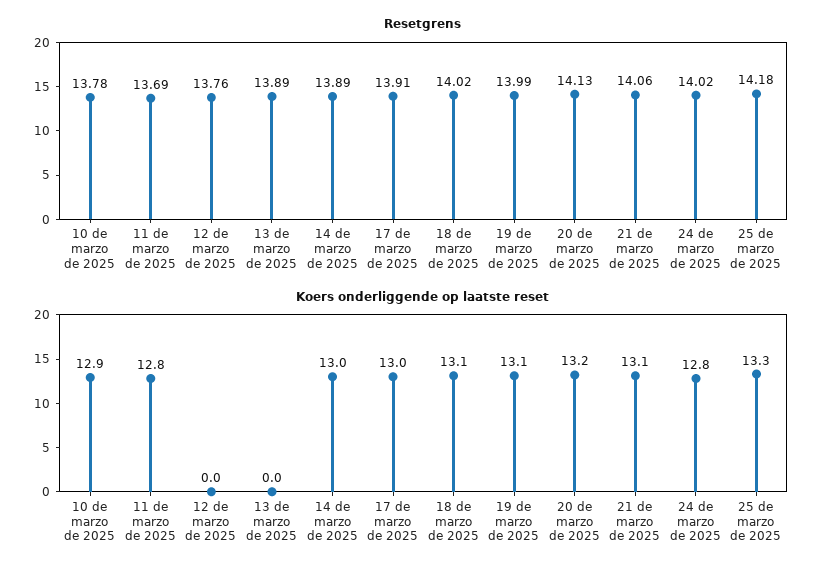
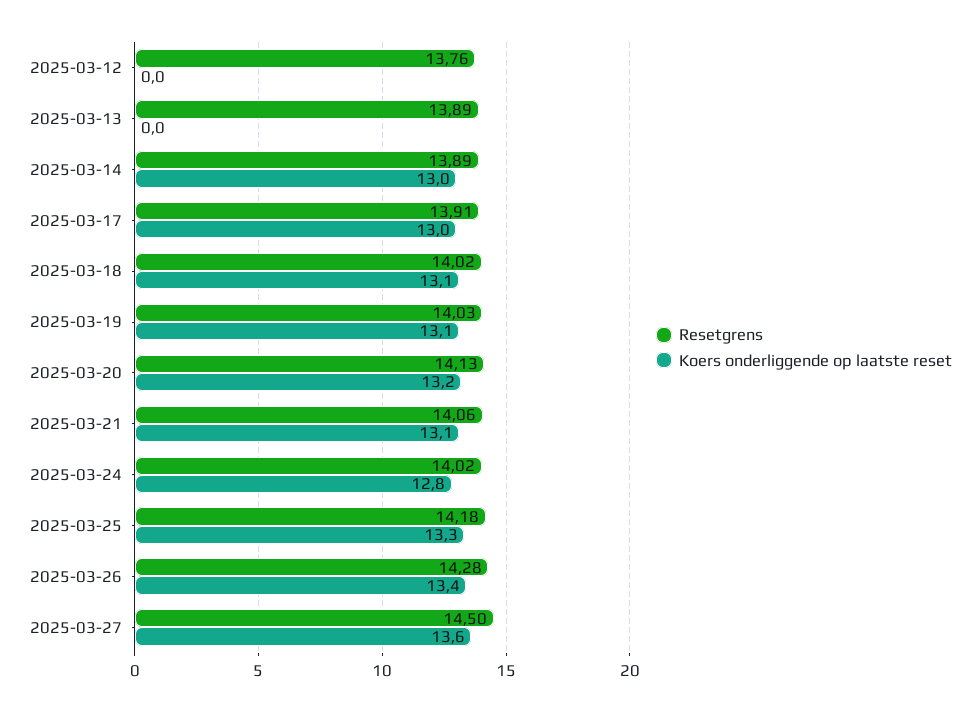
Resetgrens, 10 de marzo de 2025: 13.78 -> none
Resetgrens, 11 de marzo de 2025: 13.69 -> none
Resetgrens, 19 de marzo de 2025: 13.99 -> 14.03
Koers onderliggende op laatste reset, 10 de marzo de 2025: 12.9 -> none
Koers onderliggende op laatste reset, 11 de marzo de 2025: 12.8 -> none
Resetgrens, 2025-03-26: none -> 14.28
Koers onderliggende op laatste reset, 2025-03-26: none -> 13.4
Resetgrens, 2025-03-27: none -> 14.5
Koers onderliggende op laatste reset, 2025-03-27: none -> 13.6

